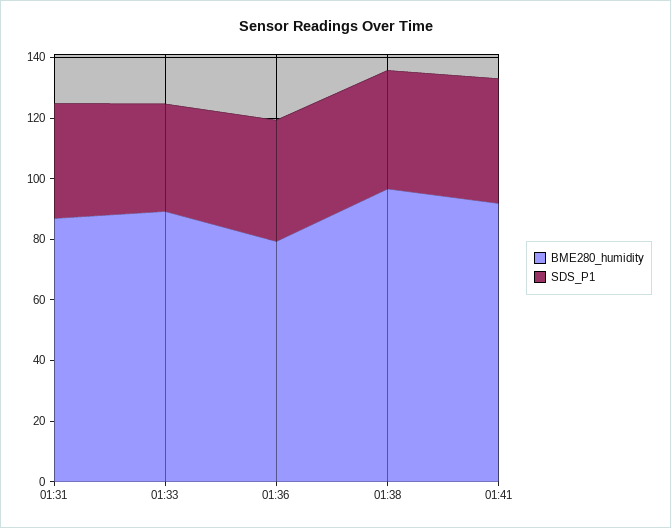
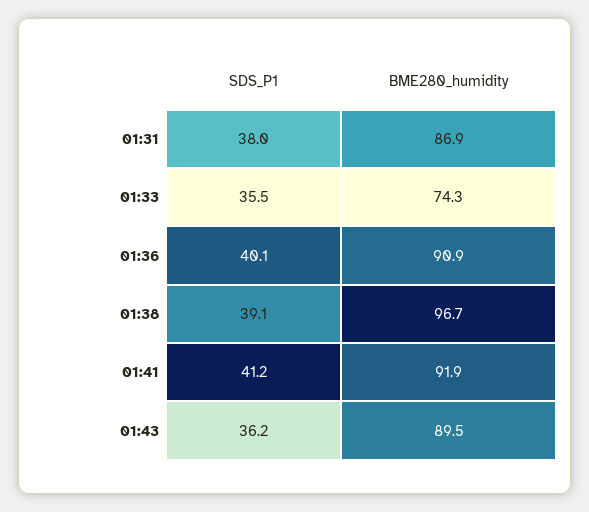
BME280_humidity, 01:33: 90 -> 74.3
BME280_humidity, 01:36: 80 -> 90.9
SDS_P1, 01:43: none -> 36.2
BME280_humidity, 01:43: none -> 89.5

